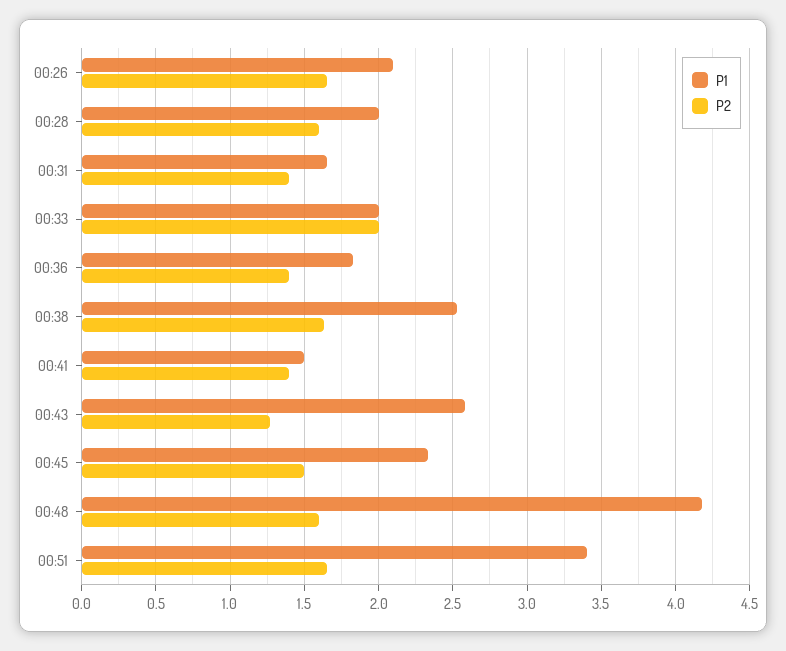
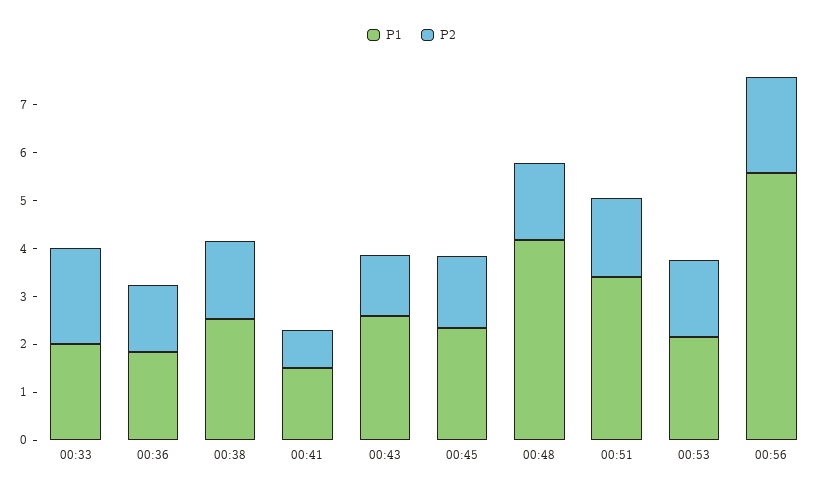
P1, 00:26: 2.1 -> none
P2, 00:26: 1.65 -> none
P1, 00:28: 2 -> none
P2, 00:28: 1.6 -> none
P1, 00:31: 1.65 -> none
P2, 00:31: 1.4 -> none
P2, 00:41: 1.4 -> 0.8
P1, 00:53: none -> 2.2
P2, 00:53: none -> 1.6
P1, 00:56: none -> 5.6
P2, 00:56: none -> 2

